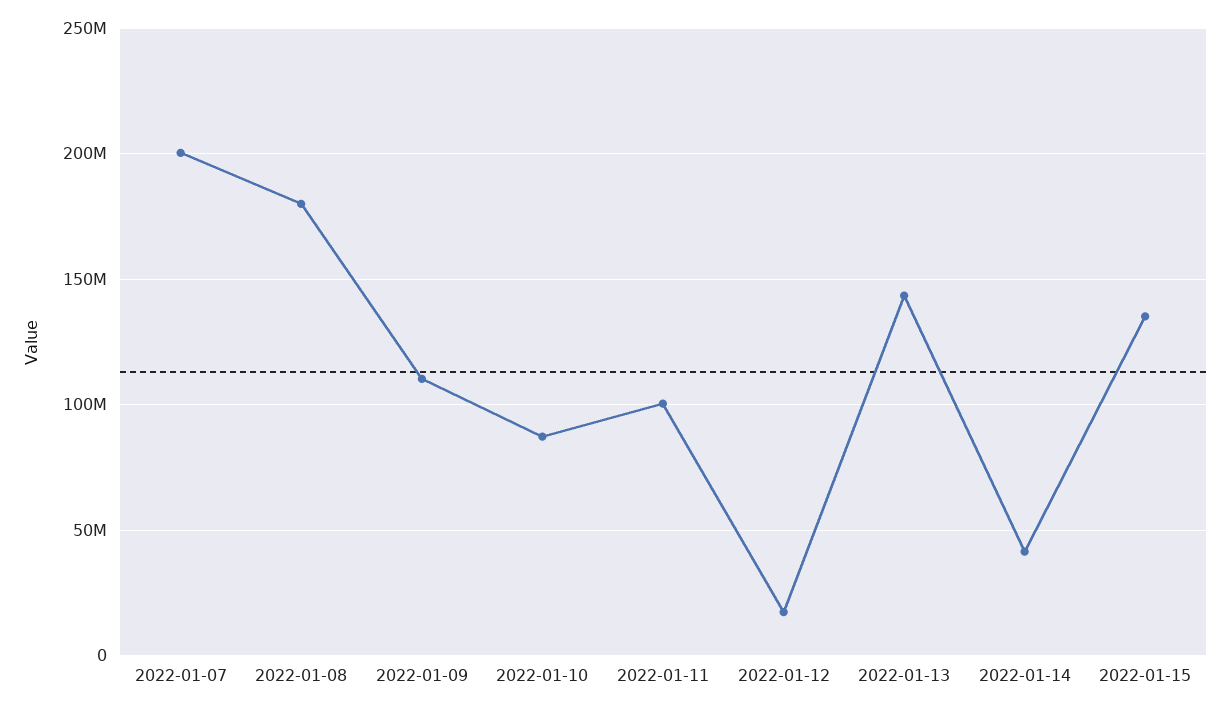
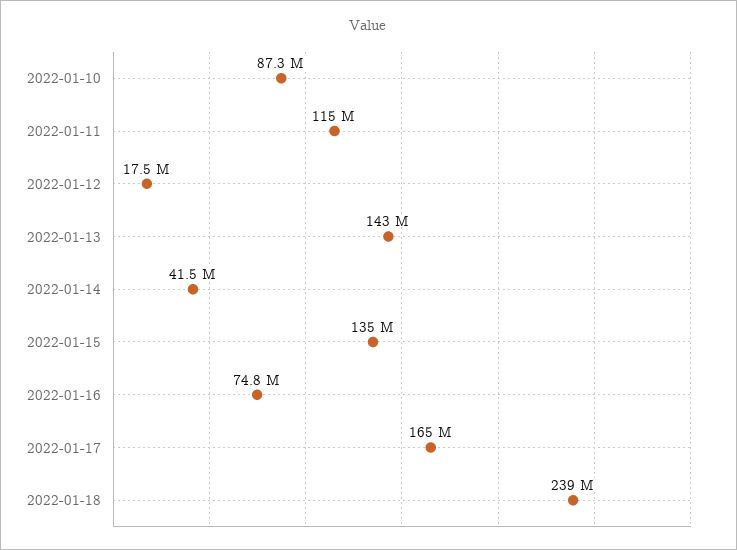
2022-01-07: 200000000 -> none
2022-01-08: 180000000 -> none
2022-01-09: 110000000 -> none
2022-01-11: 100000000 -> 115000000
2022-01-16: none -> 74800000
2022-01-17: none -> 165000000
2022-01-18: none -> 239000000

